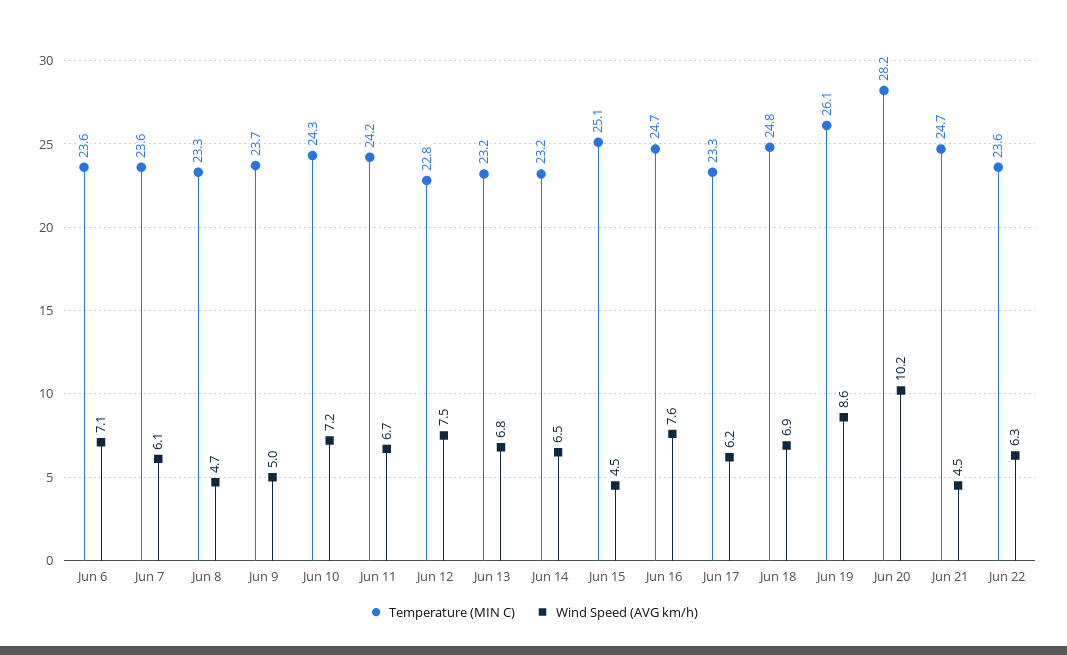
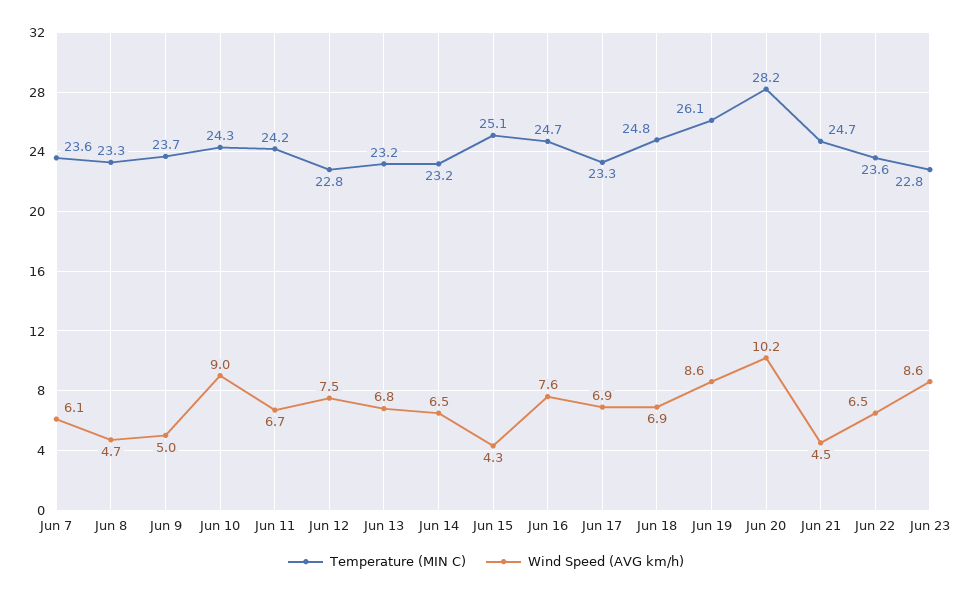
Temperature (MIN C), Jun 6: 23.6 -> none
Wind Speed (AVG km/h), Jun 6: 7.1 -> none
Wind Speed (AVG km/h), Jun 10: 7.2 -> 9
Wind Speed (AVG km/h), Jun 15: 4.5 -> 4.3
Wind Speed (AVG km/h), Jun 17: 6.2 -> 6.9
Wind Speed (AVG km/h), Jun 22: 6.3 -> 6.5
Temperature (MIN C), Jun 23: none -> 22.8
Wind Speed (AVG km/h), Jun 23: none -> 8.6

